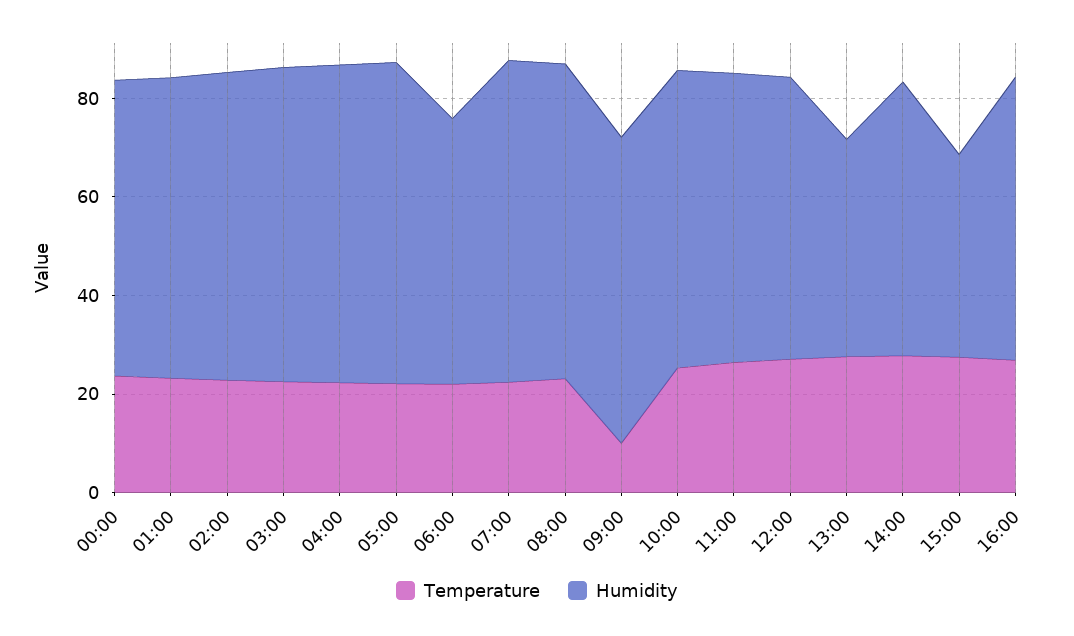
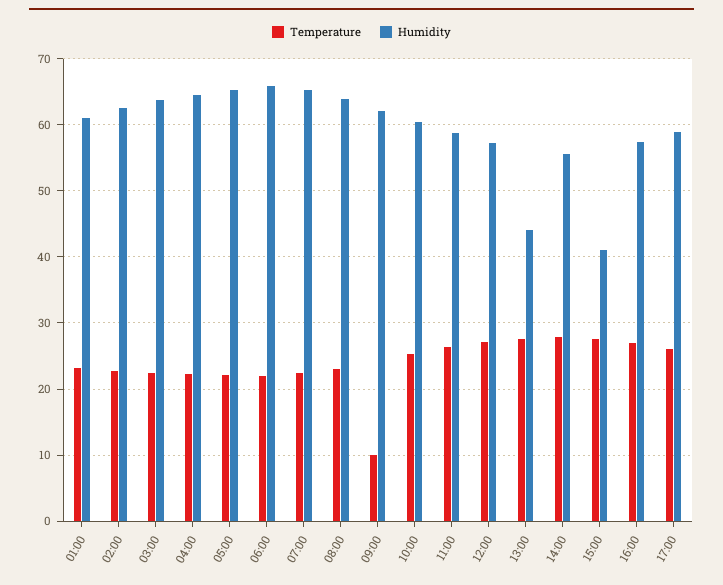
Temperature, 00:00: 25 -> none
Humidity, 00:00: 60 -> none
Humidity, 06:00: 55 -> 66
Temperature, 17:00: none -> 26
Humidity, 17:00: none -> 59

